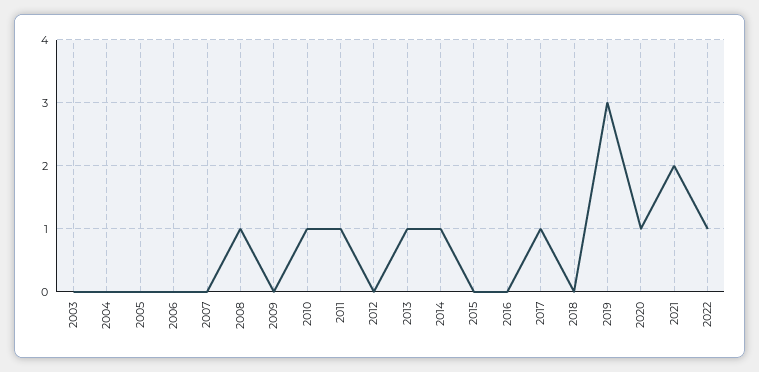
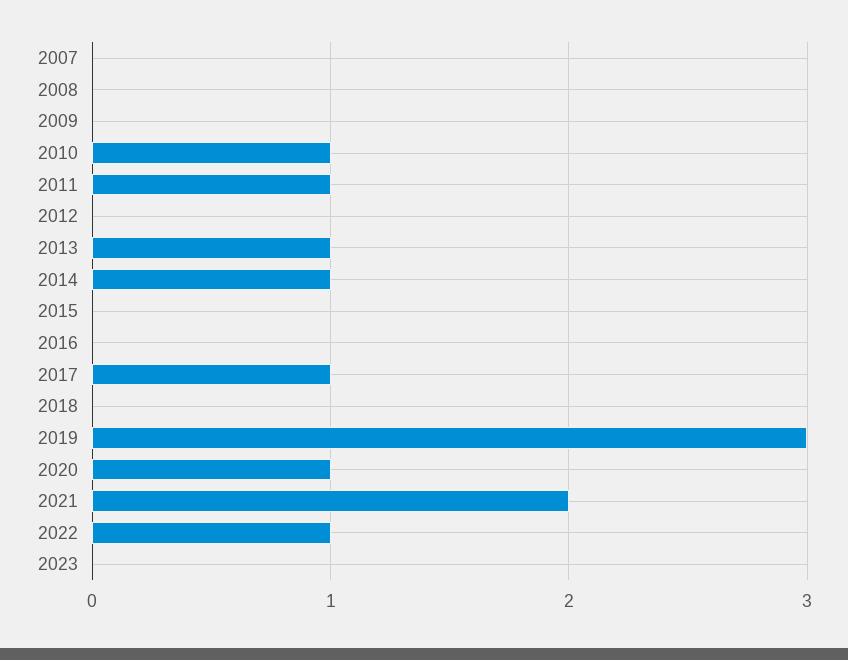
2003: 0 -> none
2004: 0 -> none
2005: 0 -> none
2006: 0 -> none
2008: 1 -> 0
2023: none -> 0

